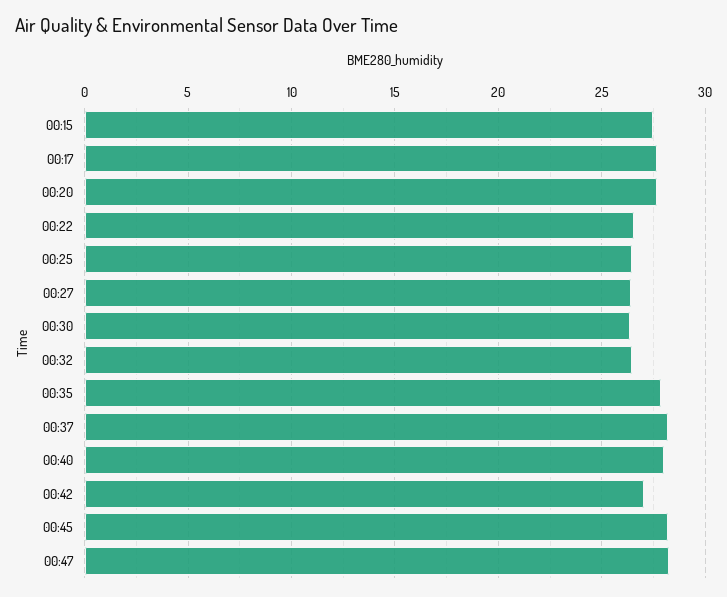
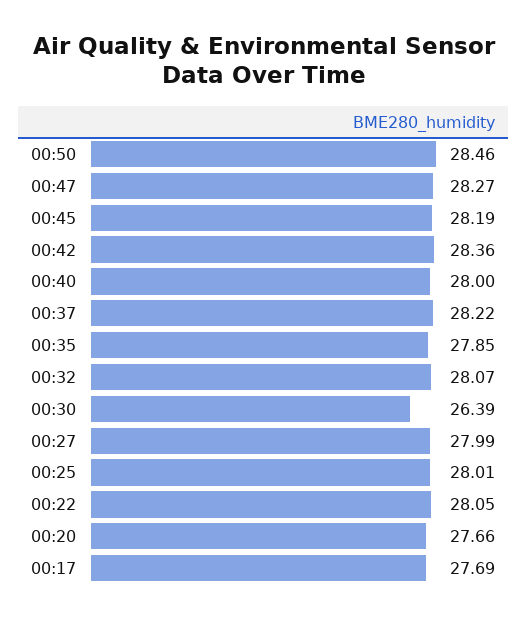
00:15: 27.5 -> none
00:22: 26.5 -> 28.05
00:25: 26.5 -> 28.01
00:27: 26.5 -> 27.99
00:32: 26.5 -> 28.07
00:42: 27 -> 28.36
00:50: none -> 28.46

